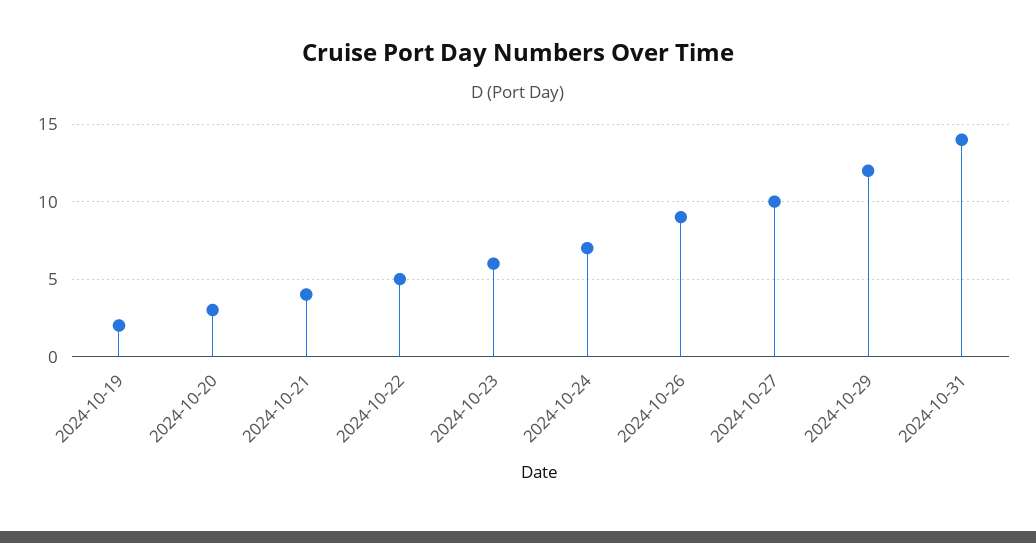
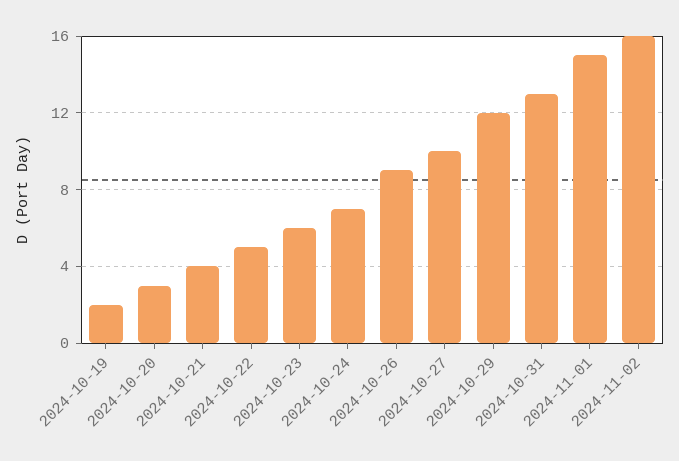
2024-10-31: 14 -> 13
2024-11-01: none -> 15
2024-11-02: none -> 16

